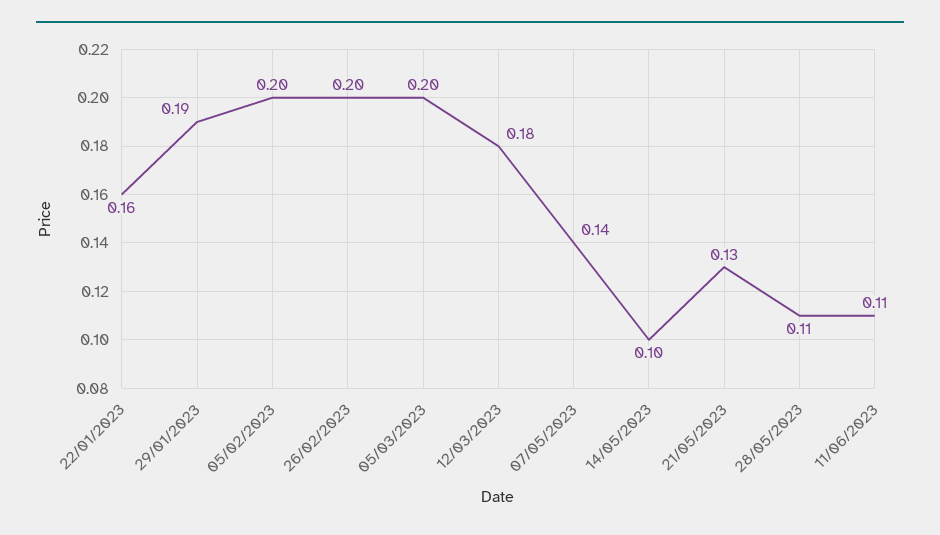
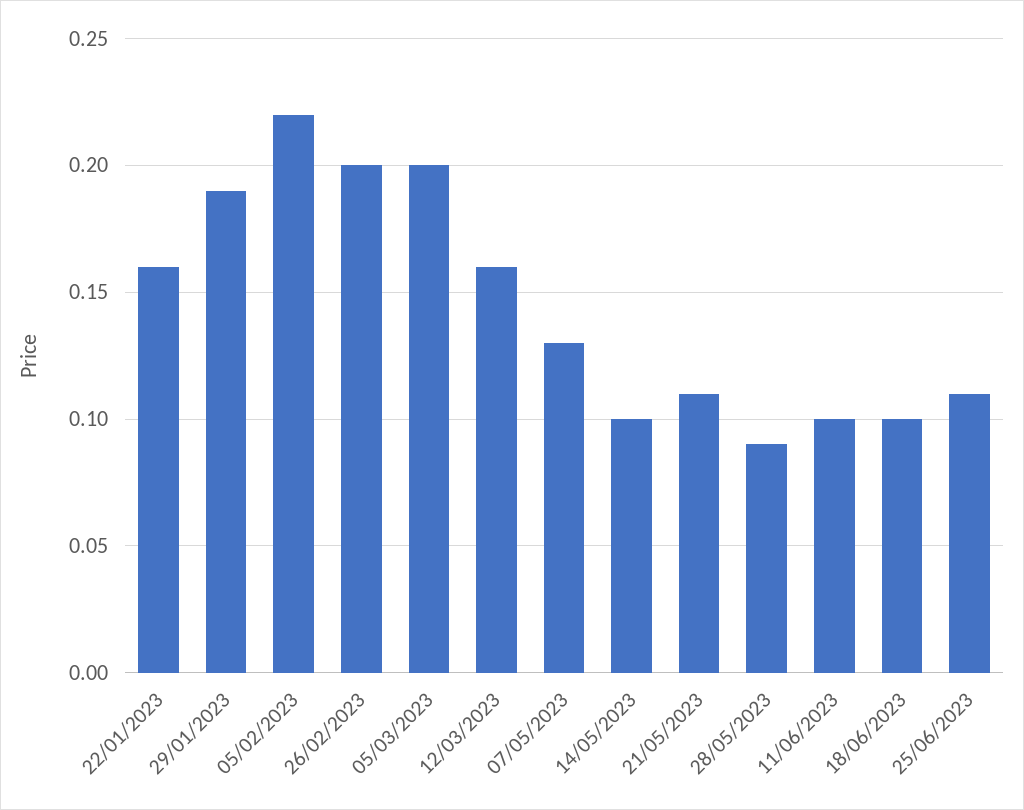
05/02/2023: 0.2 -> 0.22
12/03/2023: 0.18 -> 0.16
07/05/2023: 0.14 -> 0.13
21/05/2023: 0.13 -> 0.11
28/05/2023: 0.11 -> 0.09
11/06/2023: 0.11 -> 0.1
18/06/2023: none -> 0.1
25/06/2023: none -> 0.11

